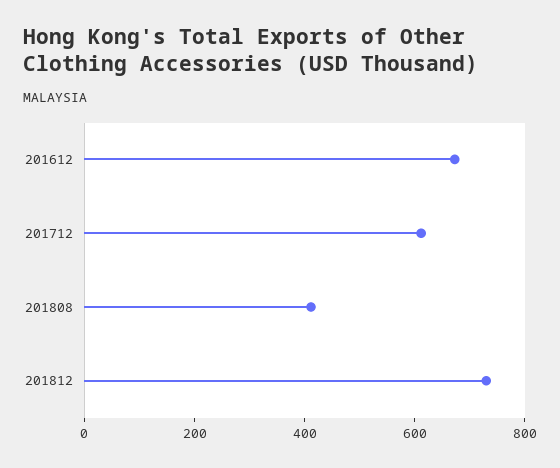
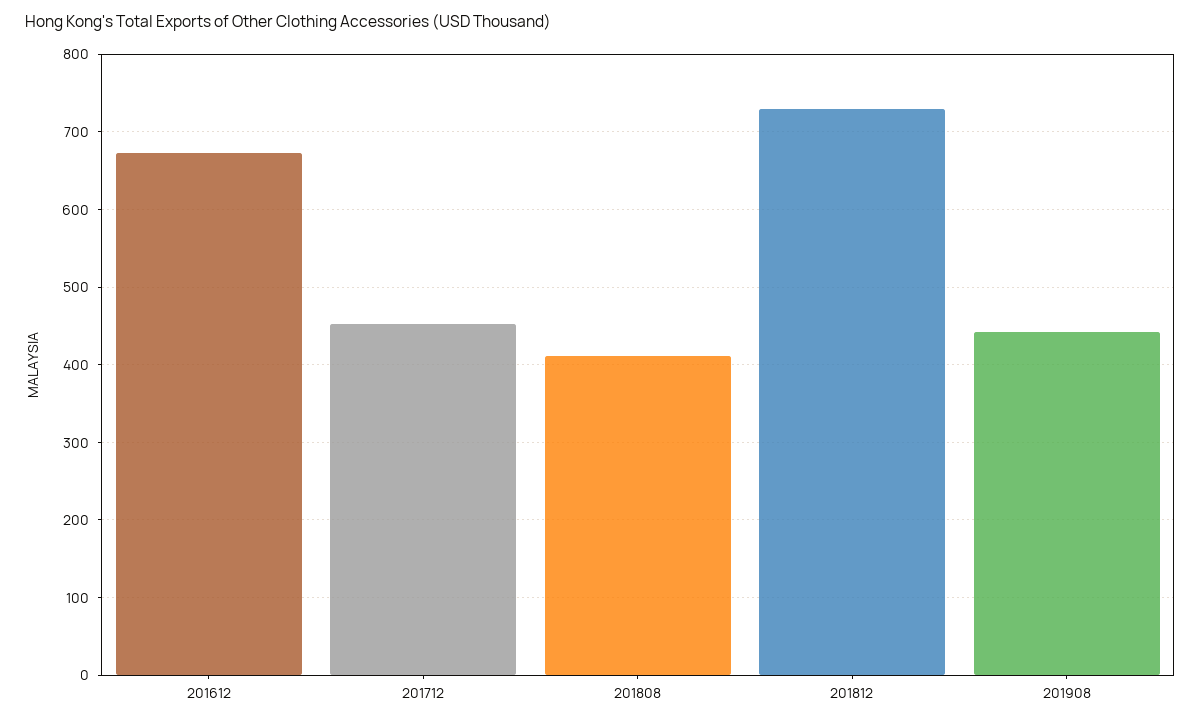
201712: 600 -> 450
201908: none -> 440

